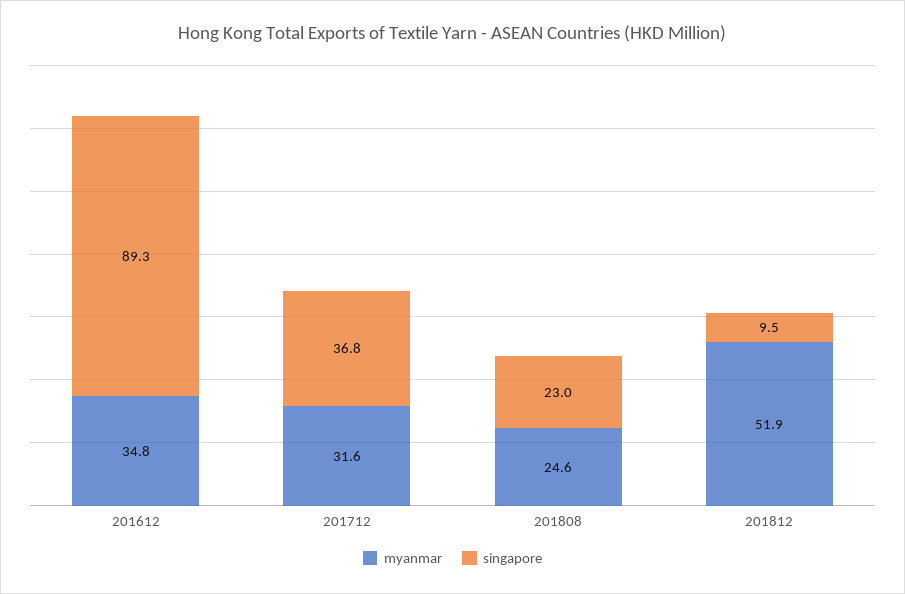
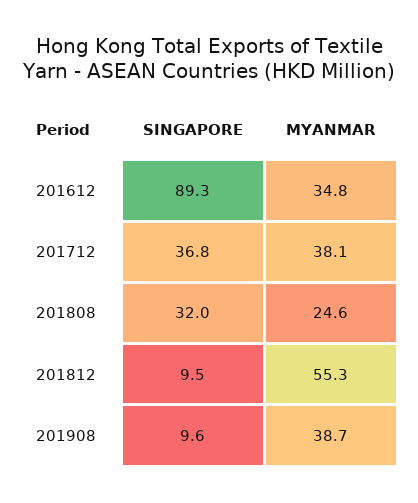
myanmar, 201712: 31.6 -> 38.1
singapore, 201808: 23 -> 32
myanmar, 201812: 51.9 -> 55.3
singapore, 201908: none -> 9.6
myanmar, 201908: none -> 38.7

